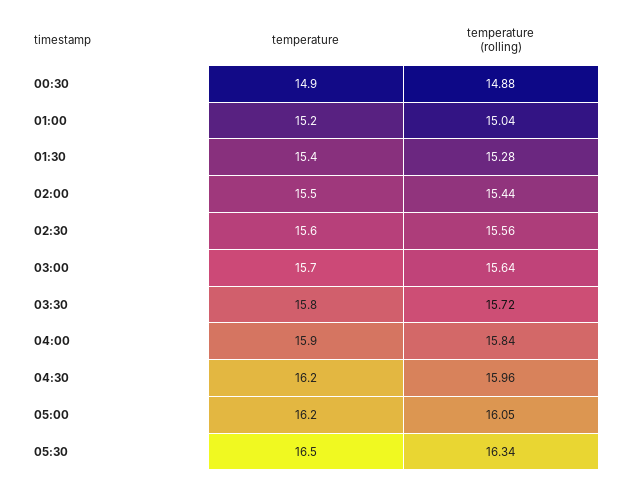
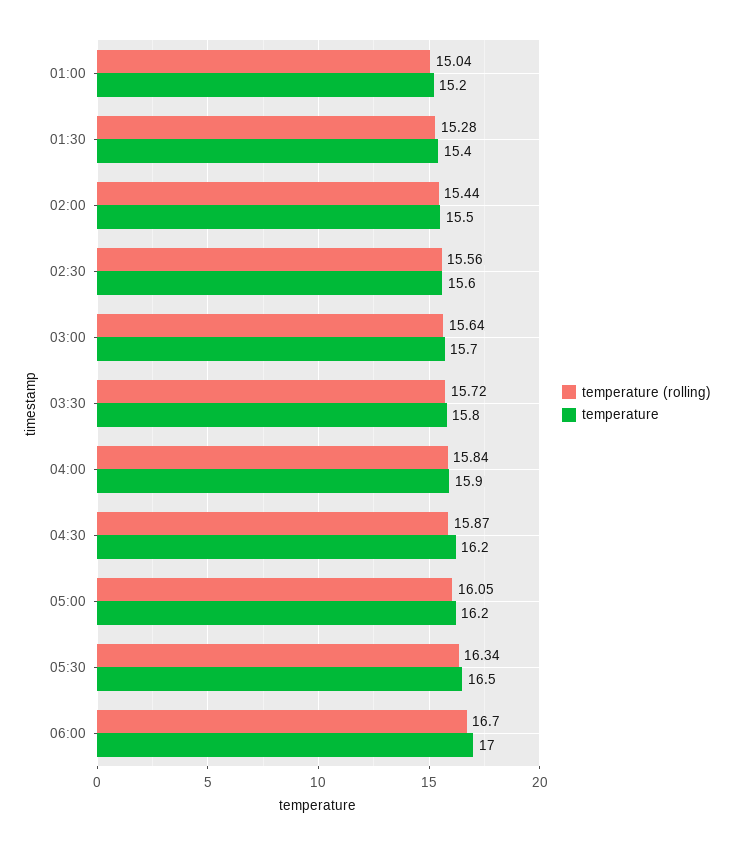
temperature, 00:30: 14.9 -> none
temperature (rolling), 00:30: 14.88 -> none
temperature (rolling), 04:30: 15.96 -> 15.87
temperature (rolling), 06:00: none -> 16.7
temperature, 06:00: none -> 17

